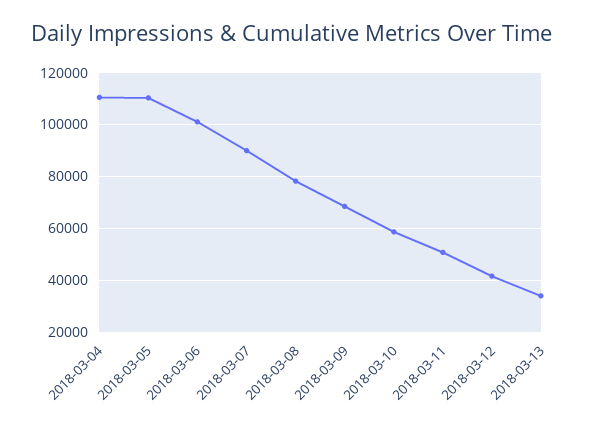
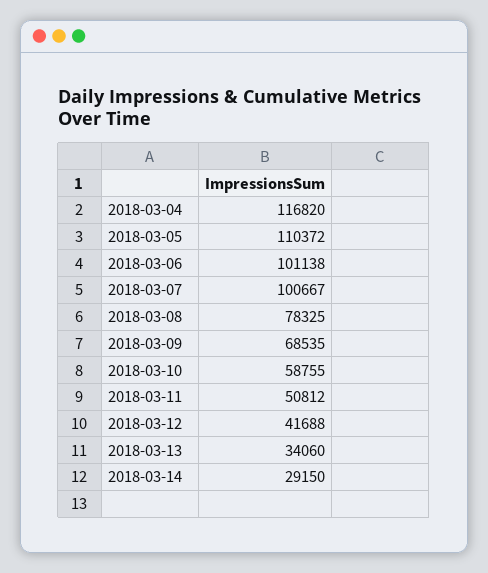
2018-03-04: 110000 -> 116820
2018-03-07: 90000 -> 100667
2018-03-14: none -> 29150

